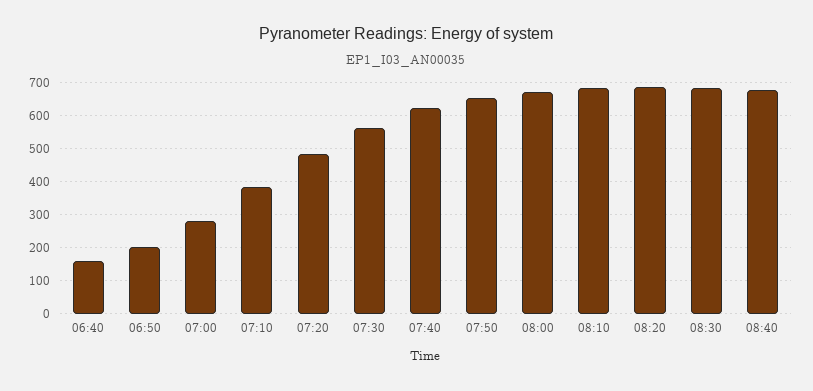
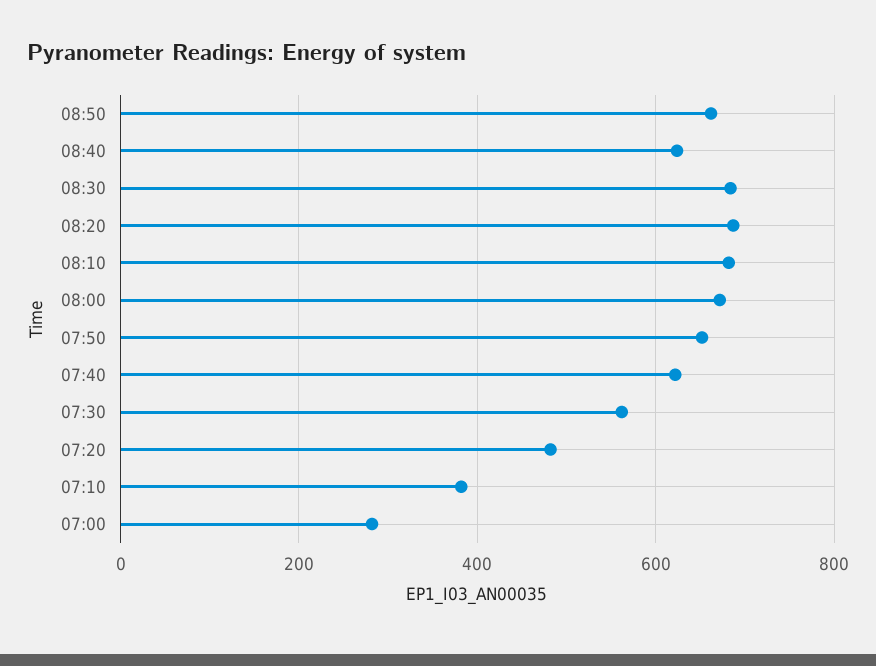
06:40: 160 -> none
06:50: 200 -> none
08:40: 680 -> 620
08:50: none -> 660

